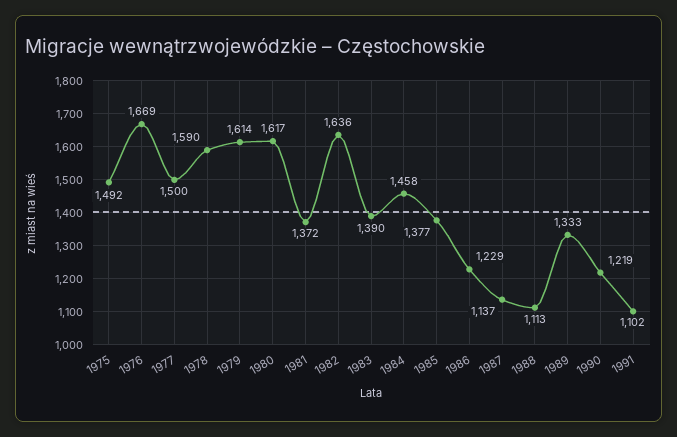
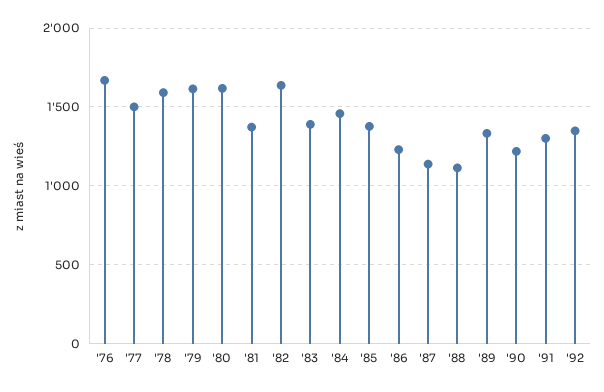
1975: 1492 -> none
1991: 1102 -> 1300
'92: none -> 1350

